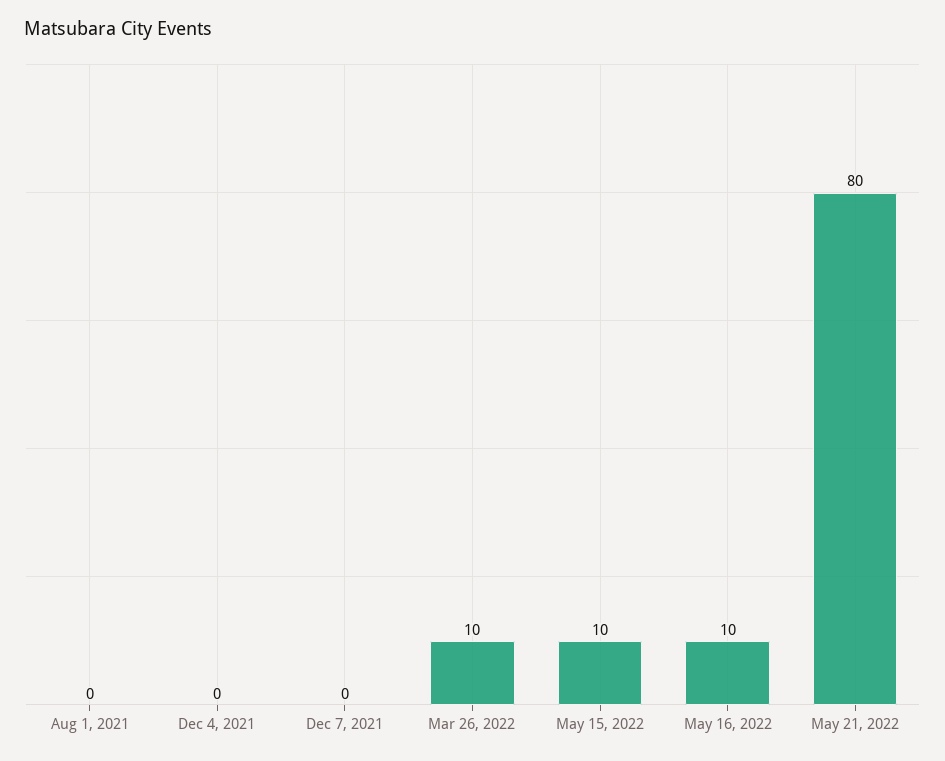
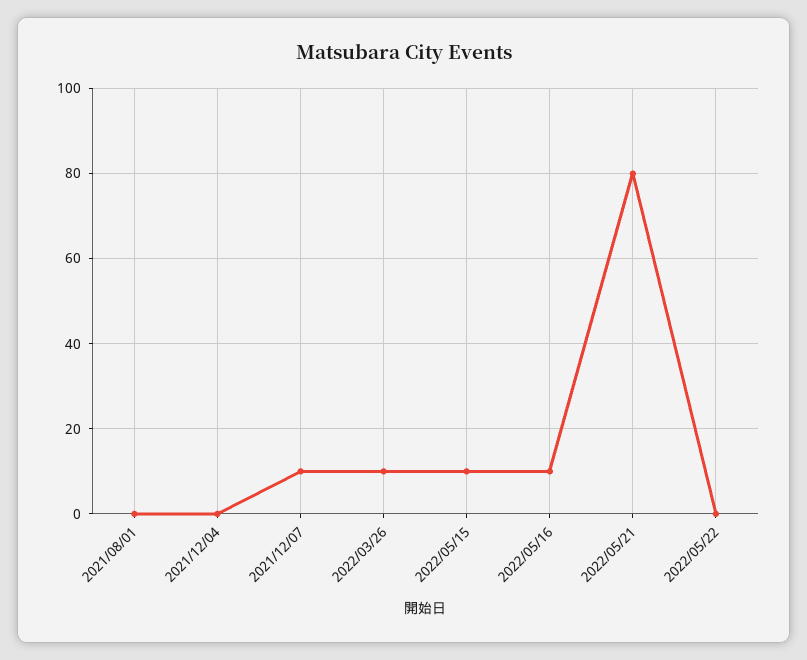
Dec 7, 2021: 0 -> 10
2022/05/22: none -> 0

